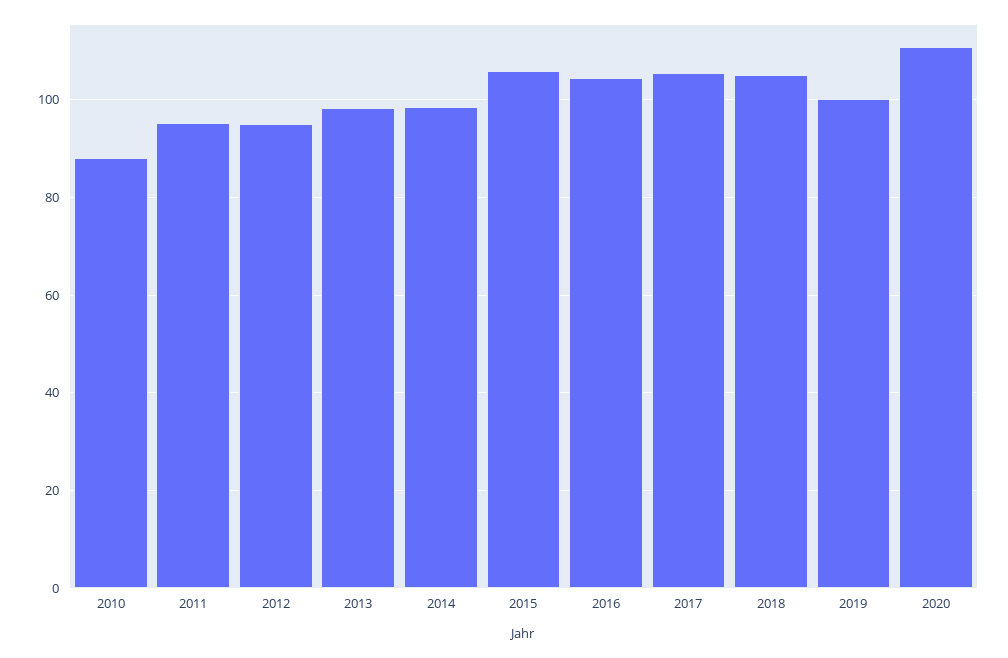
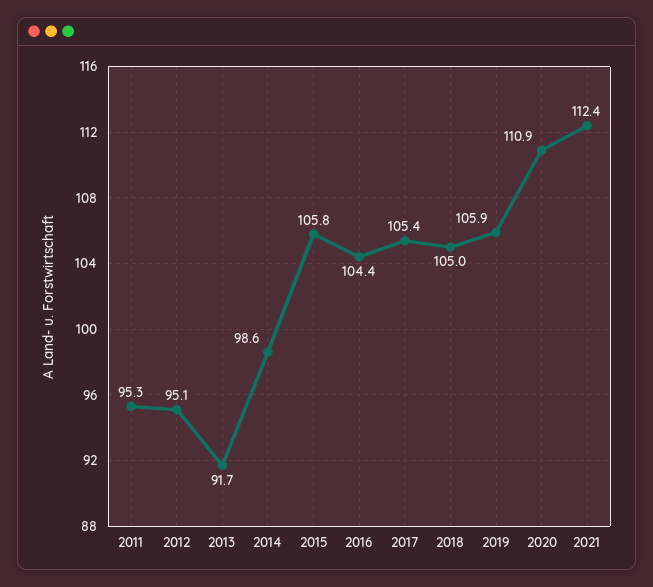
2010: 88 -> none
2013: 98 -> 91.7
2019: 100 -> 105.9
2021: none -> 112.4

